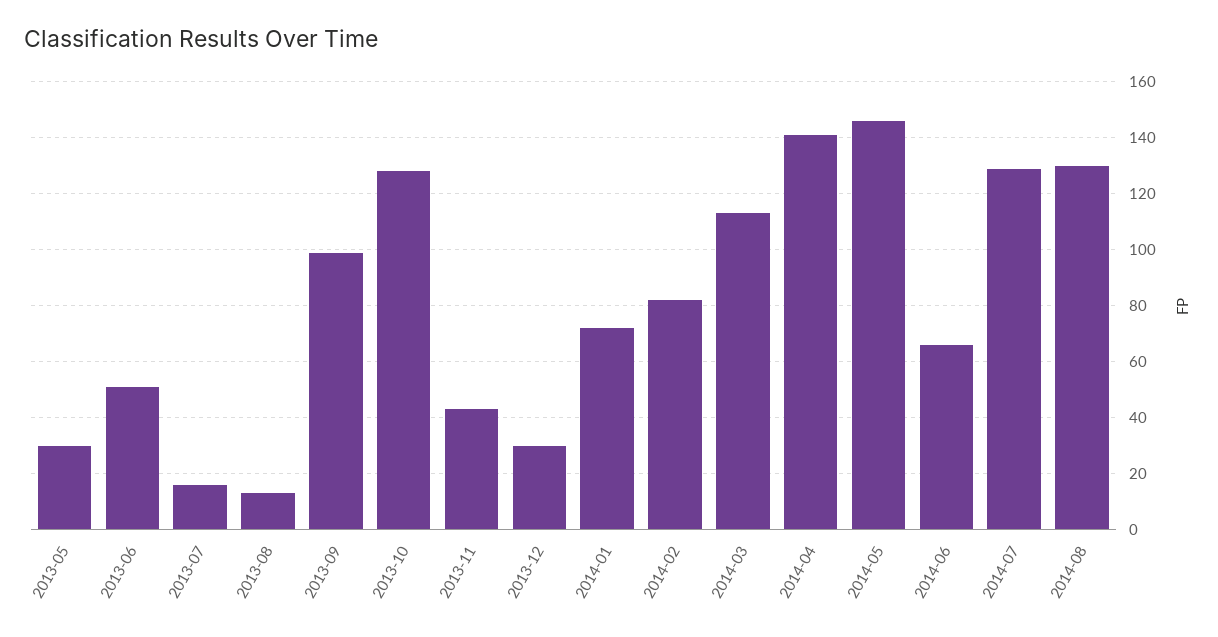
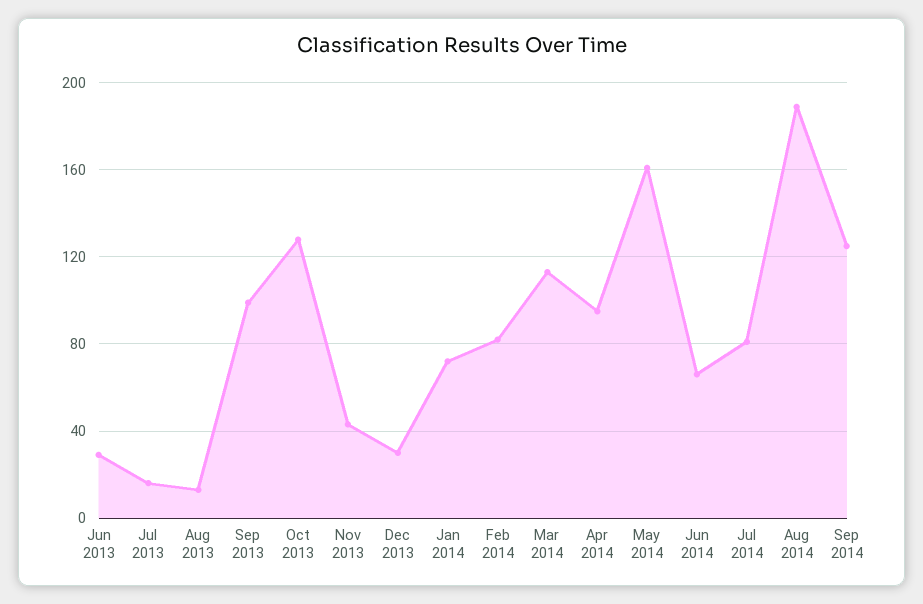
2013-05: 30 -> none
2013-06: 50 -> 30
2014-04: 140 -> 95
2014-05: 145 -> 160
2014-07: 130 -> 80
2014-08: 130 -> 190
Sep 2014: none -> 125

